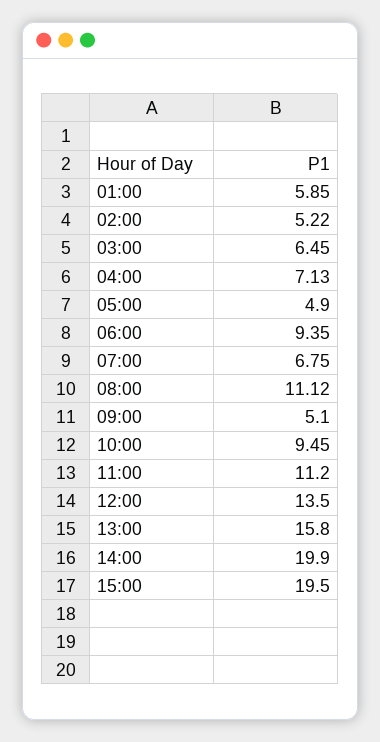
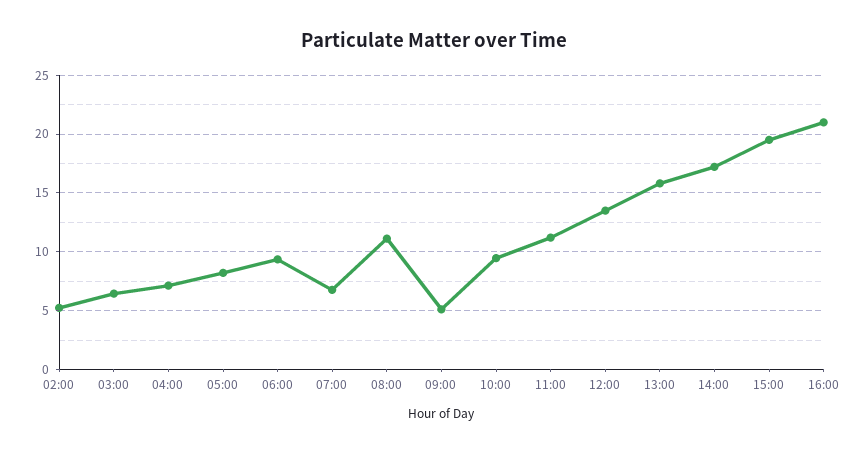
01:00: 5.85 -> none
05:00: 4.9 -> 8
14:00: 19.9 -> 17
16:00: none -> 21

